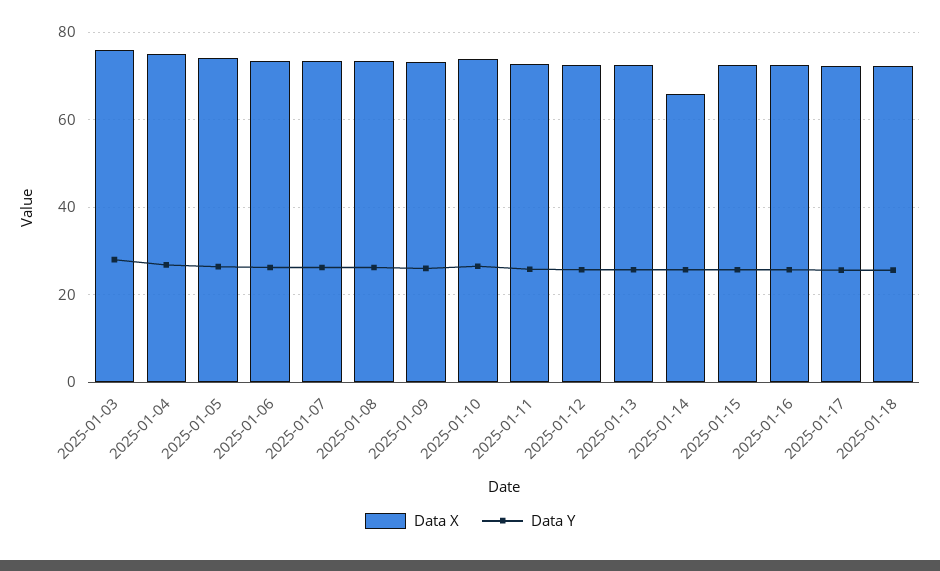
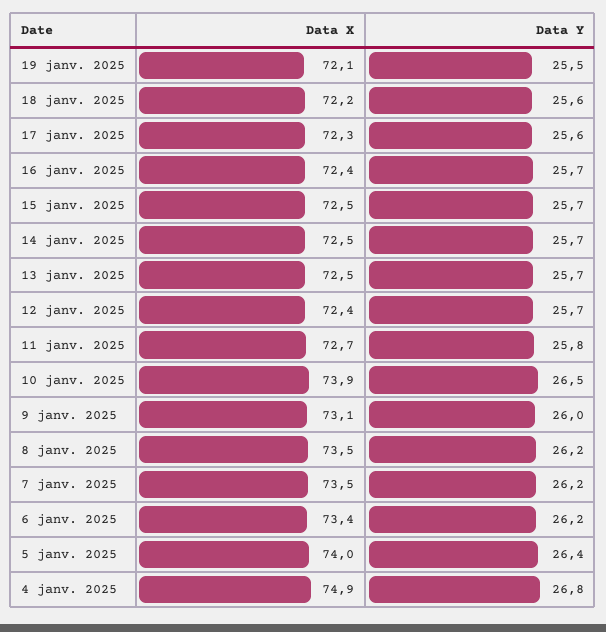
Data X, 2025-01-03: 76 -> none
Data Y, 2025-01-03: 28 -> none
Data X, 2025-01-14: 66 -> 72.5
Data X, 19 janv. 2025: none -> 72.1
Data Y, 19 janv. 2025: none -> 25.5

